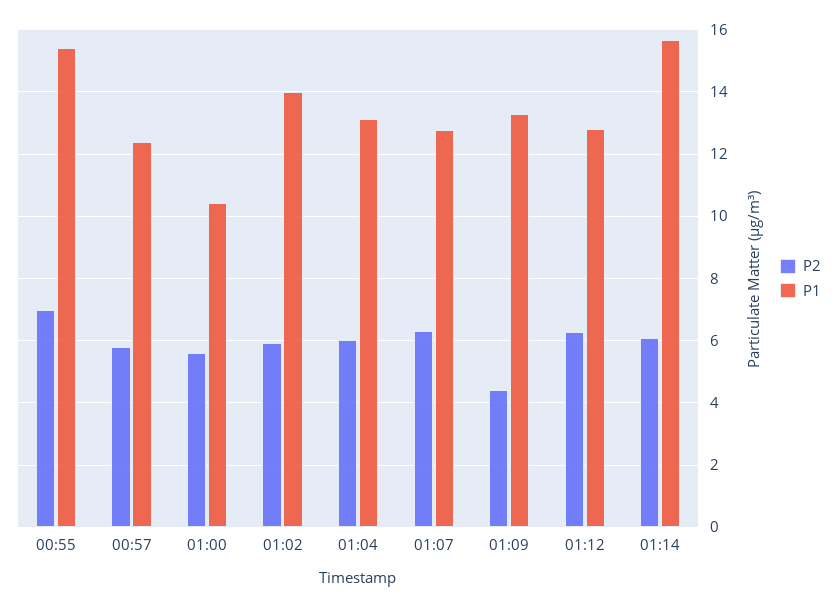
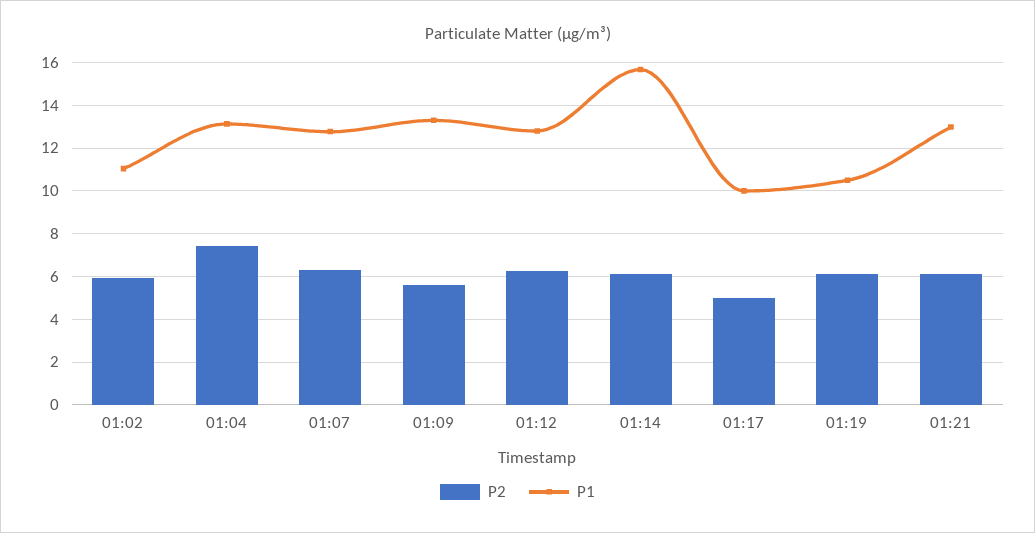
P2, 00:55: 7 -> none
P1, 00:55: 15.4 -> none
P2, 00:57: 5.8 -> none
P1, 00:57: 12.4 -> none
P2, 01:00: 5.6 -> none
P1, 01:00: 10.4 -> none
P1, 01:02: 14 -> 11
P2, 01:04: 6 -> 7.5
P2, 01:09: 4.4 -> 5.5
P2, 01:17: none -> 5
P1, 01:17: none -> 10
P2, 01:19: none -> 6
P1, 01:19: none -> 10.5
P2, 01:21: none -> 6
P1, 01:21: none -> 13

